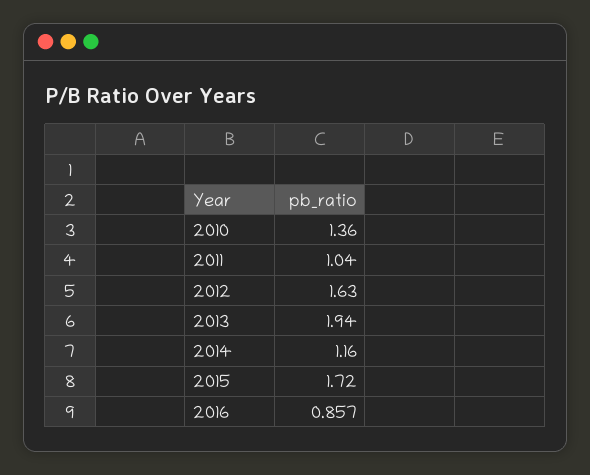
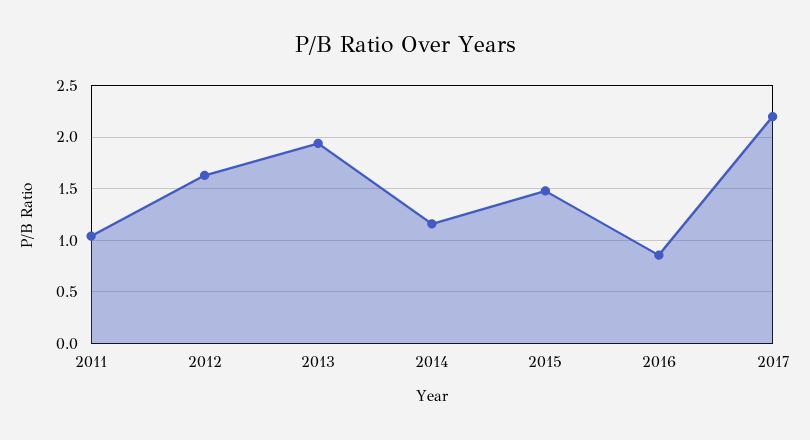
2010: 1.36 -> none
2015: 1.72 -> 1.5
2017: none -> 2.2

